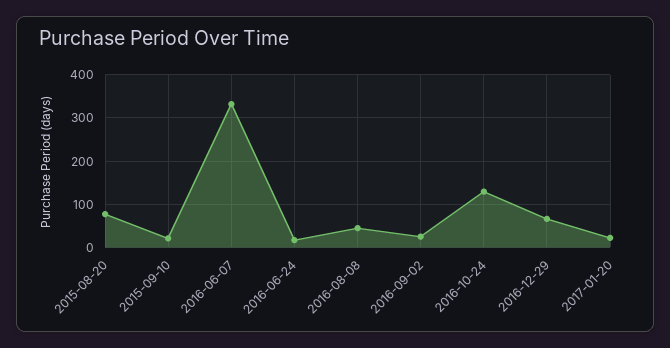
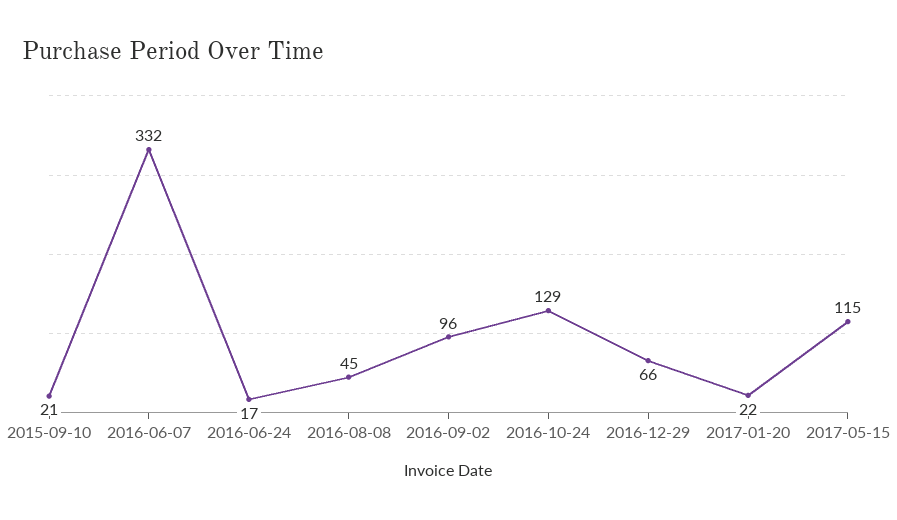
2015-08-20: 80 -> none
2016-09-02: 20 -> 96
2017-05-15: none -> 115

